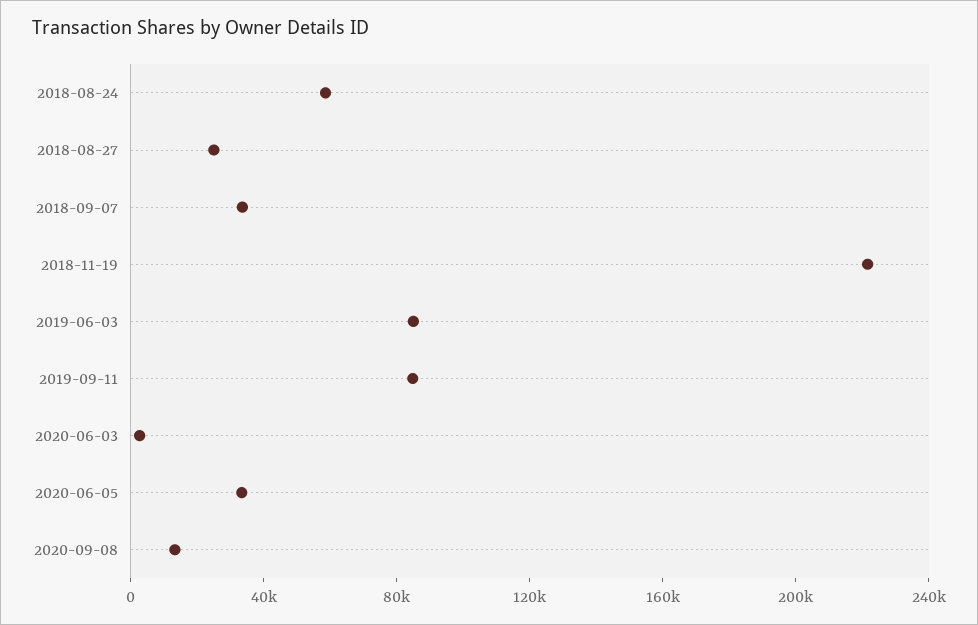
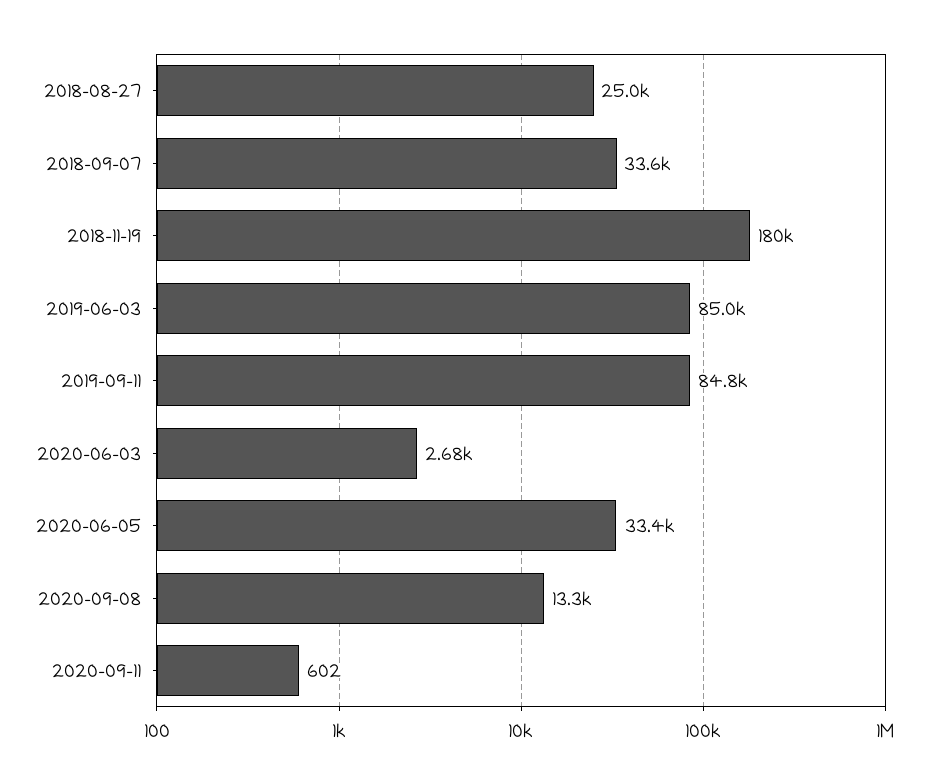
2018-08-24: 60000 -> none
2018-11-19: 220000 -> 180000
2020-09-11: none -> 602

